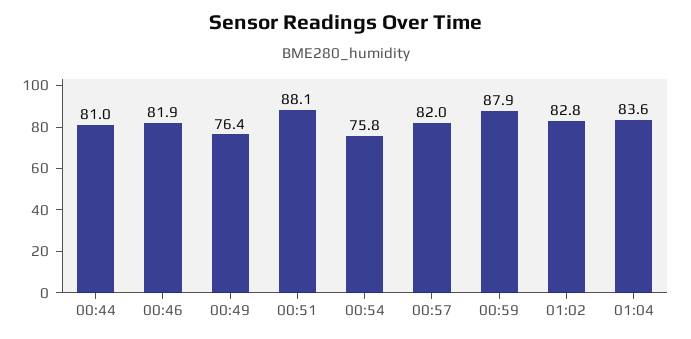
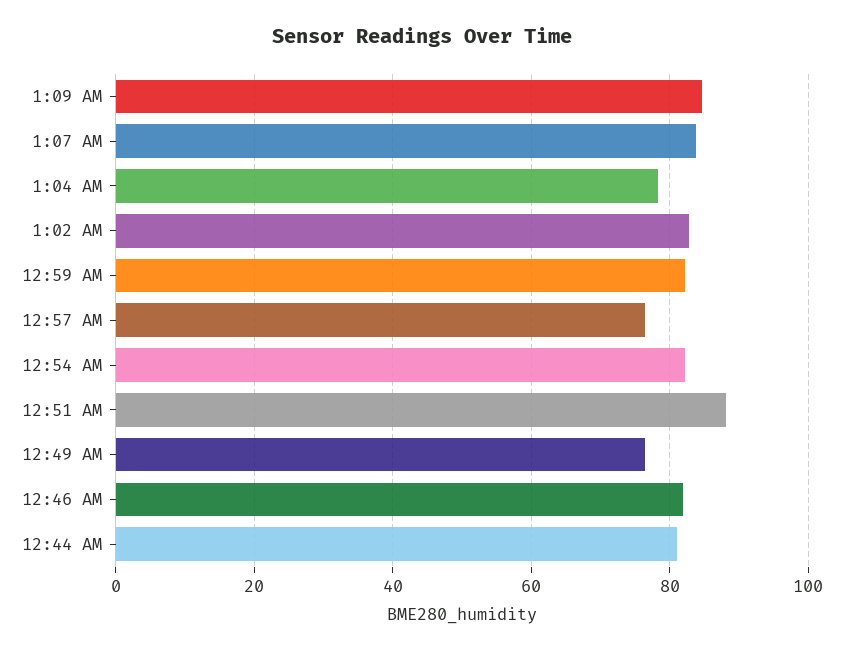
00:54: 75.8 -> 82
00:57: 82 -> 76
00:59: 87.9 -> 82
01:04: 83.6 -> 78
1:09 AM: none -> 84
1:07 AM: none -> 84

